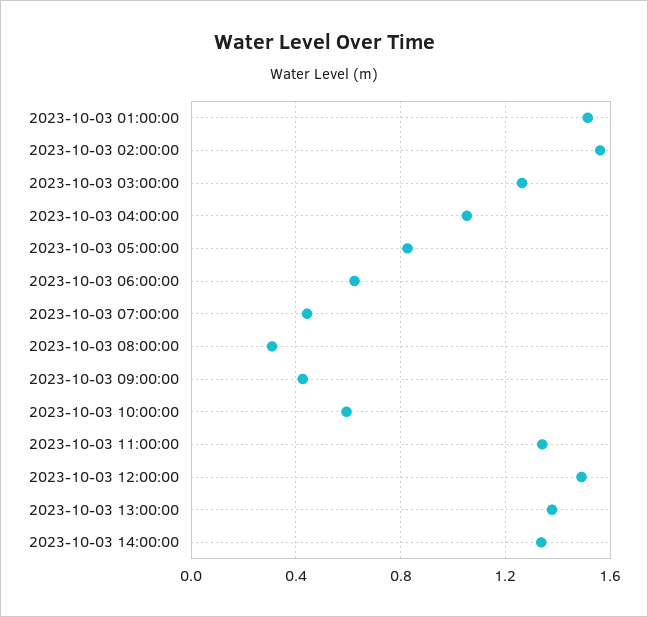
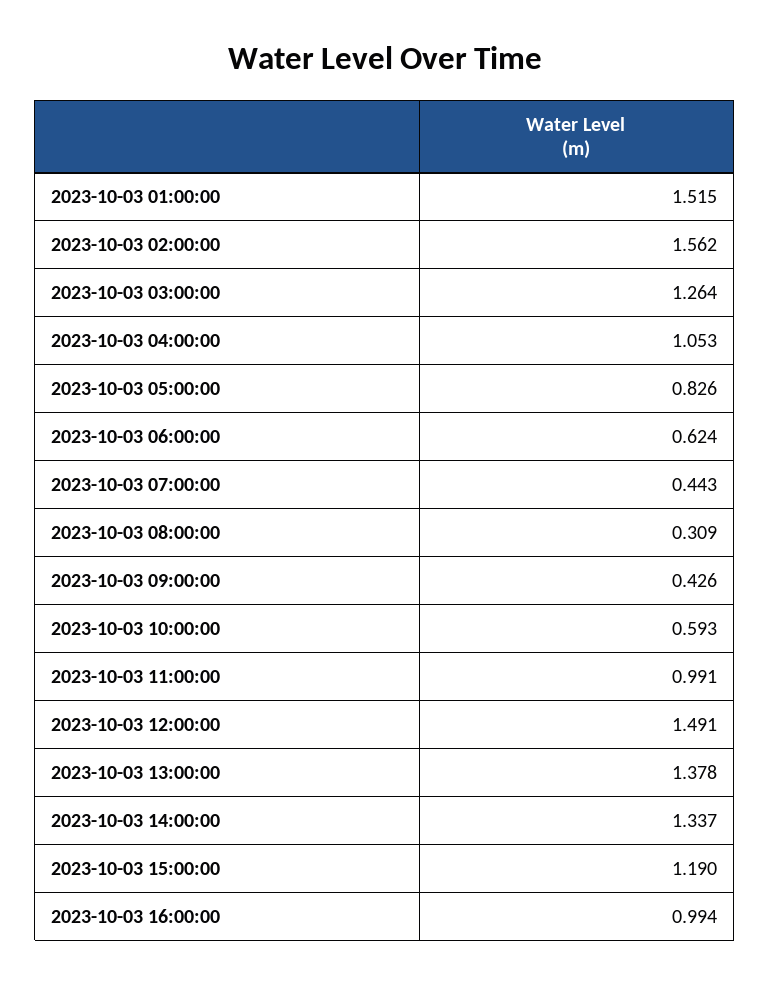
2023-10-03 11:00:00: 1.35 -> 0.991
2023-10-03 15:00:00: none -> 1.19
2023-10-03 16:00:00: none -> 0.994

